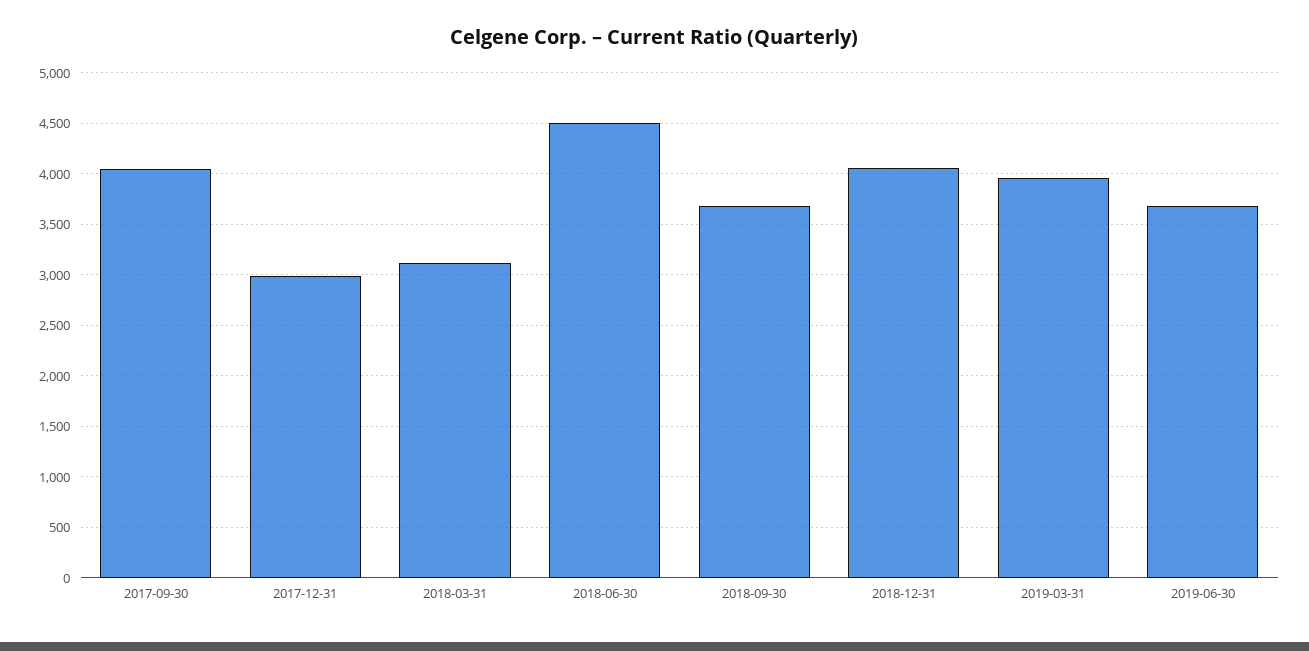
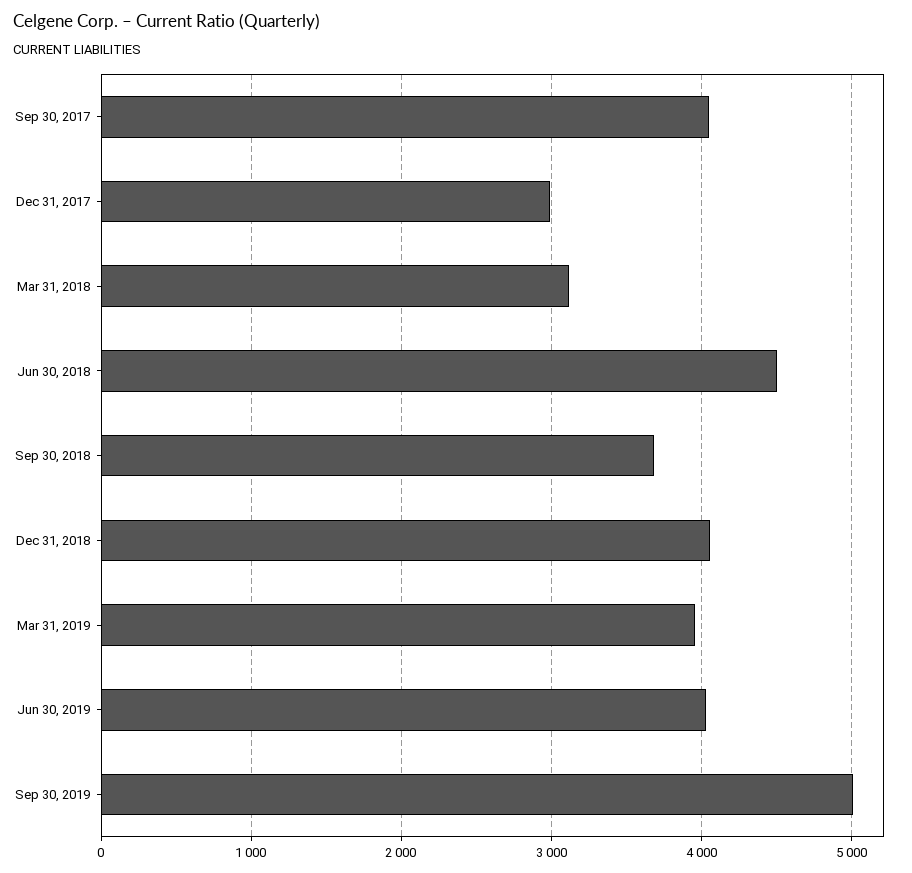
2019-06-30: 3700 -> 4000
Sep 30, 2019: none -> 5000

